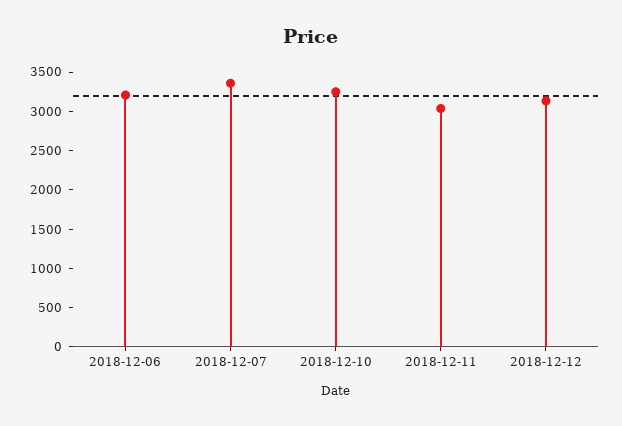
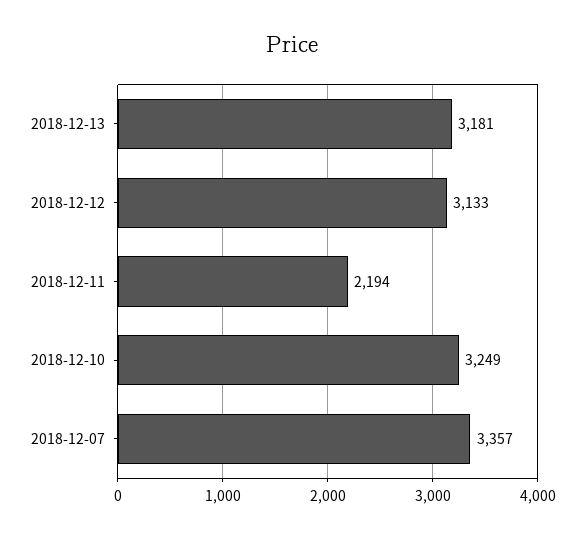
2018-12-06: 3250 -> none
2018-12-11: 3000 -> 2194
2018-12-13: none -> 3181

